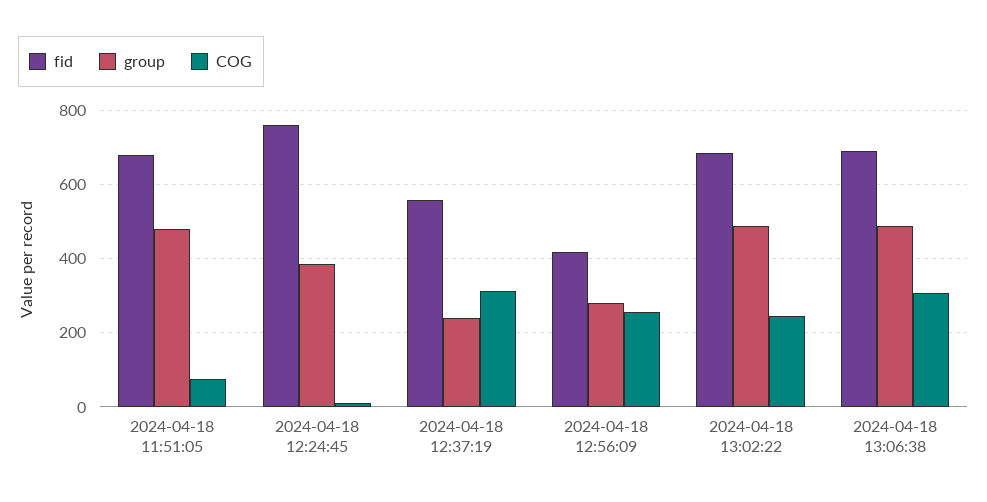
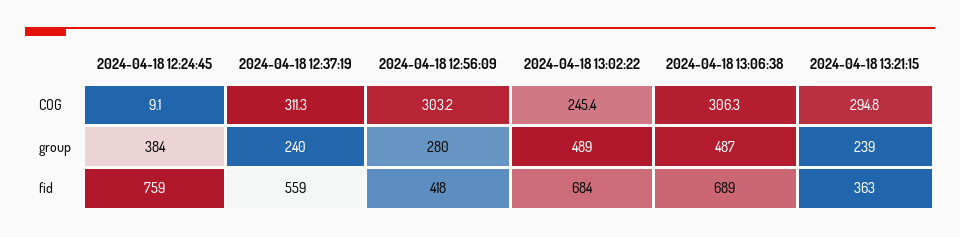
fid, 2024-04-18 11:51:05: 680 -> none
group, 2024-04-18 11:51:05: 480 -> none
COG, 2024-04-18 11:51:05: 80 -> none
COG, 2024-04-18 12:56:09: 260 -> 303.2
COG, 2024-04-18 13:21:15: none -> 294.8
group, 2024-04-18 13:21:15: none -> 239
fid, 2024-04-18 13:21:15: none -> 363

